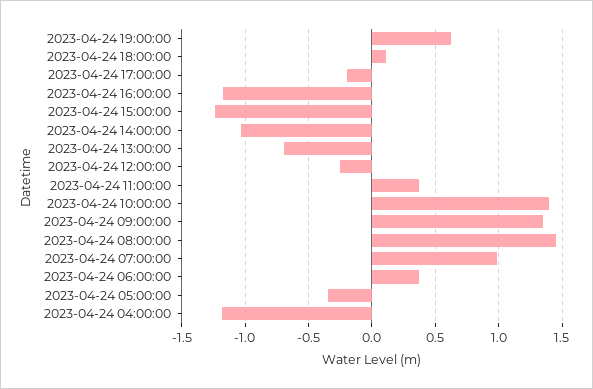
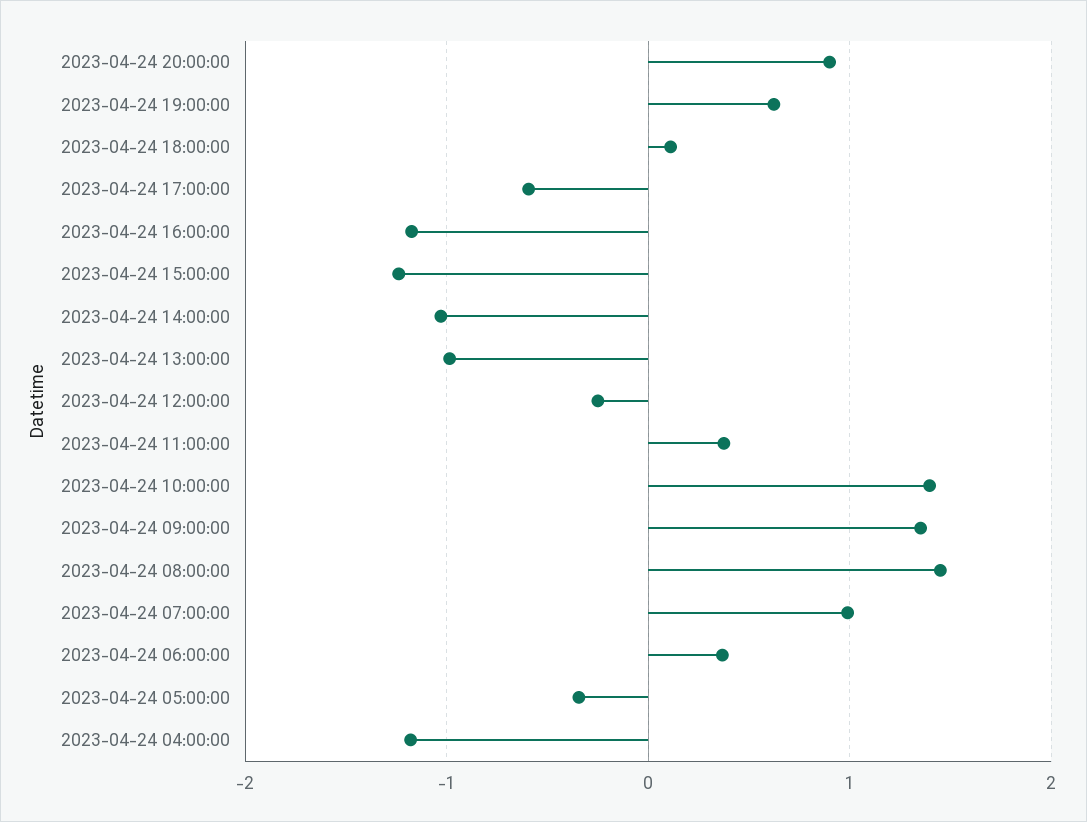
2023-04-24 17:00:00: -0.2 -> -0.6
2023-04-24 13:00:00: -0.7 -> -1
2023-04-24 20:00:00: none -> 0.9

